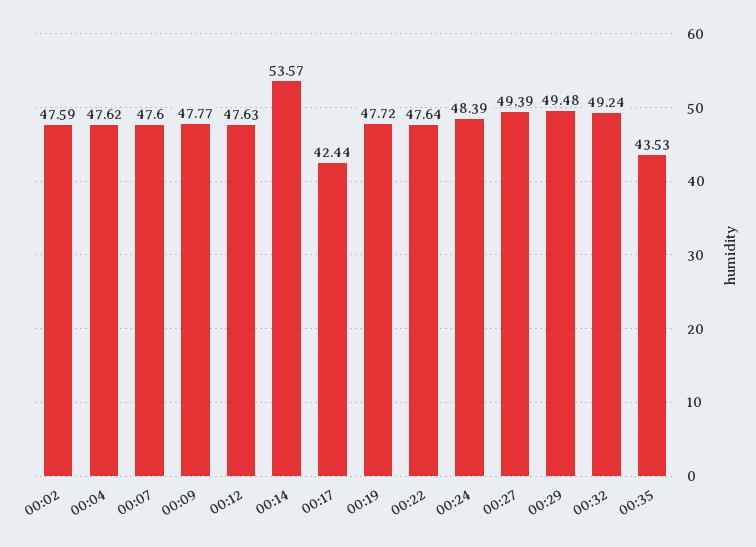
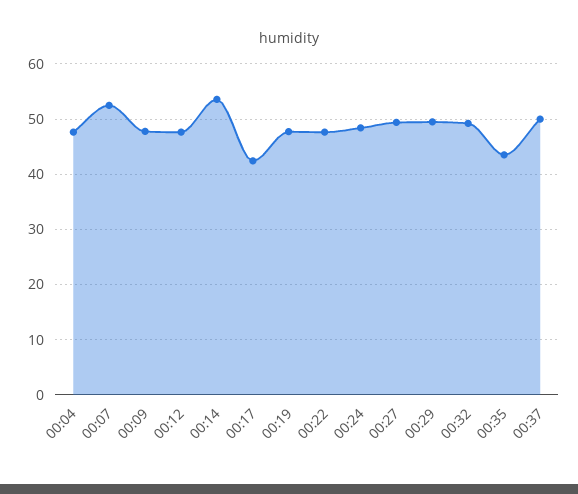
00:02: 47.59 -> none
00:07: 47.6 -> 52
00:37: none -> 50

